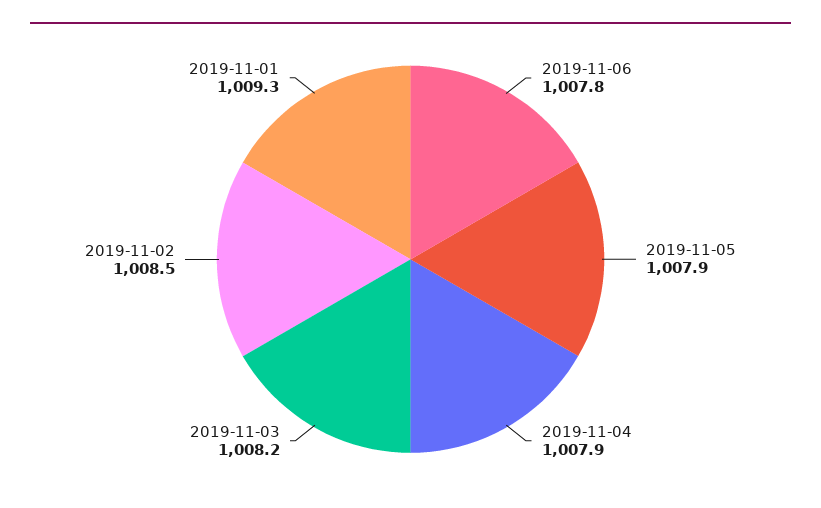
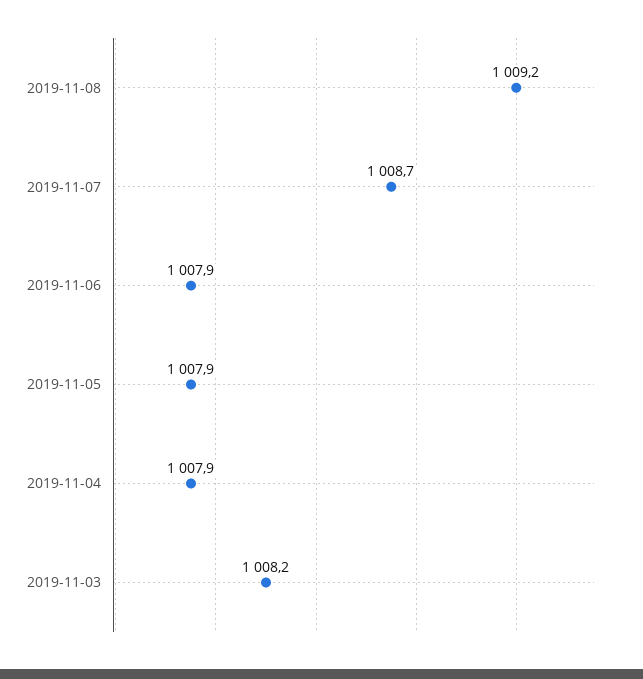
2019-11-06: 1007.8 -> 1007.9
2019-11-02: 1008.5 -> none
2019-11-01: 1009.3 -> none
2019-11-08: none -> 1009.2
2019-11-07: none -> 1008.7

